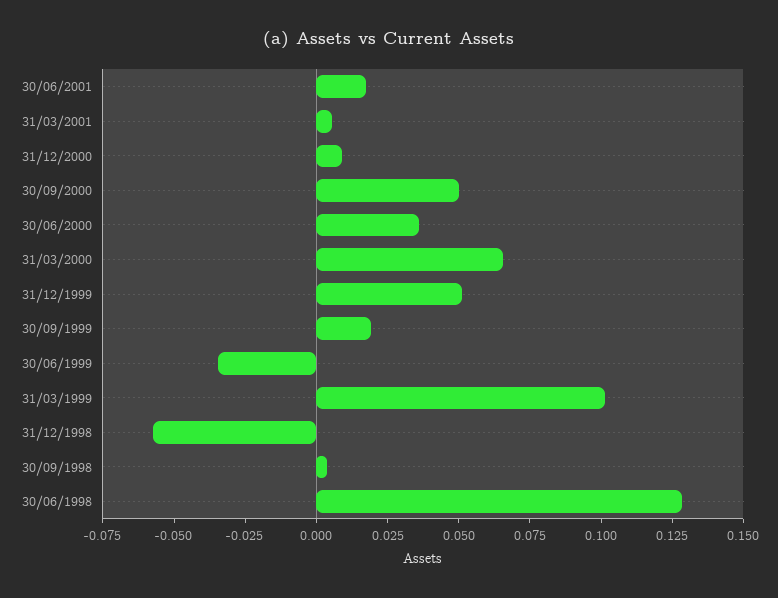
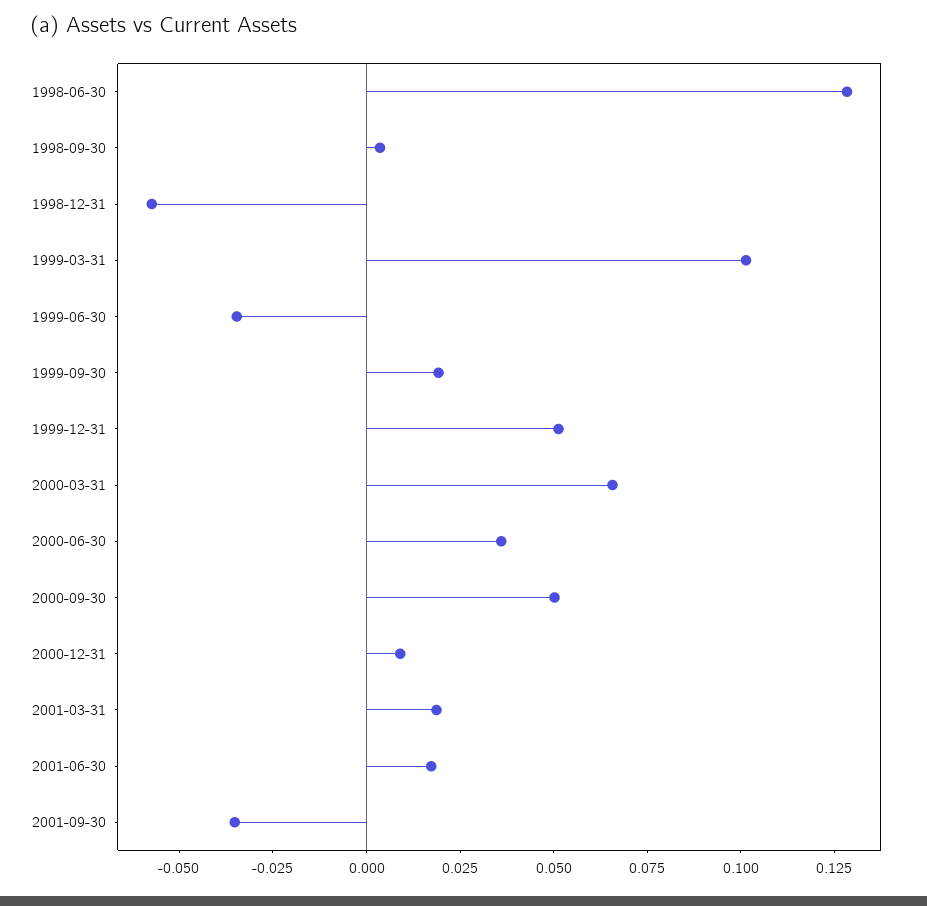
31/03/2001: 0.005 -> 0.02
2001-09-30: none -> -0.035

